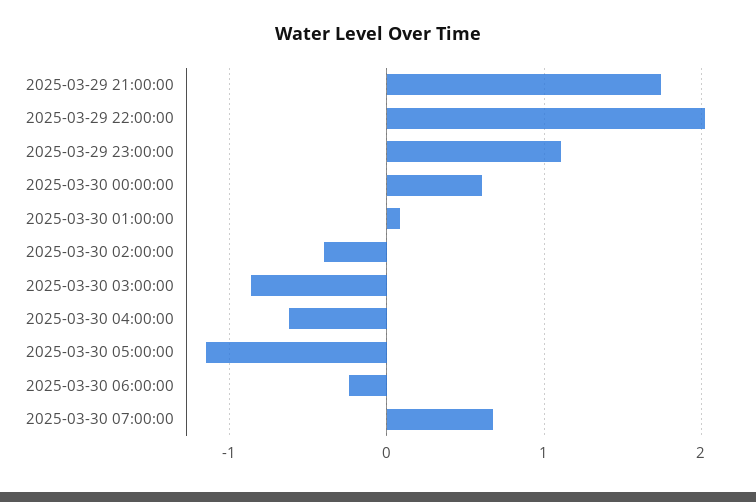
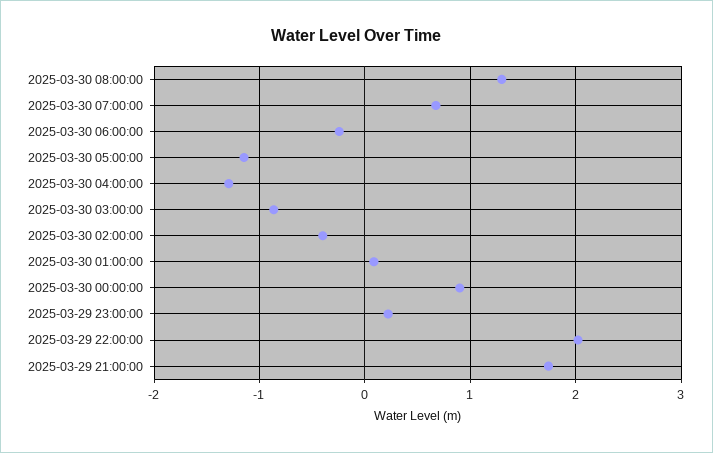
2025-03-29 23:00:00: 1.1 -> 0.2
2025-03-30 00:00:00: 0.6 -> 0.9
2025-03-30 04:00:00: -0.6 -> -1.3
2025-03-30 08:00:00: none -> 1.3

